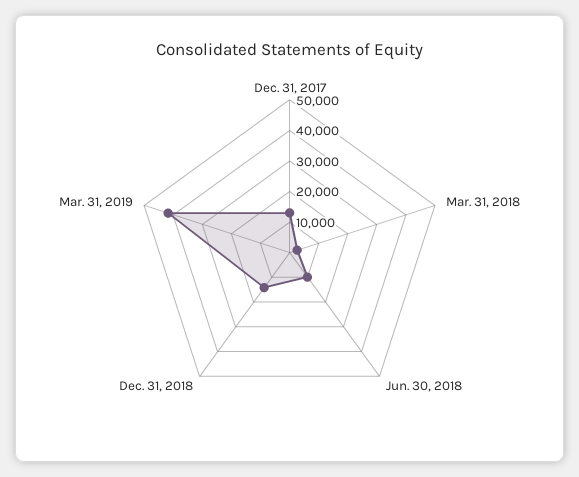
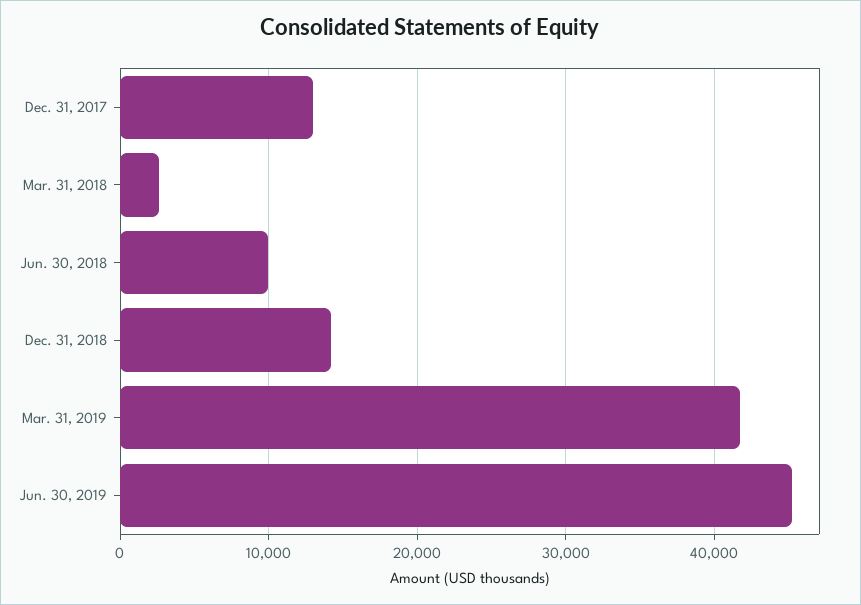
Jun. 30, 2019: none -> 45000

